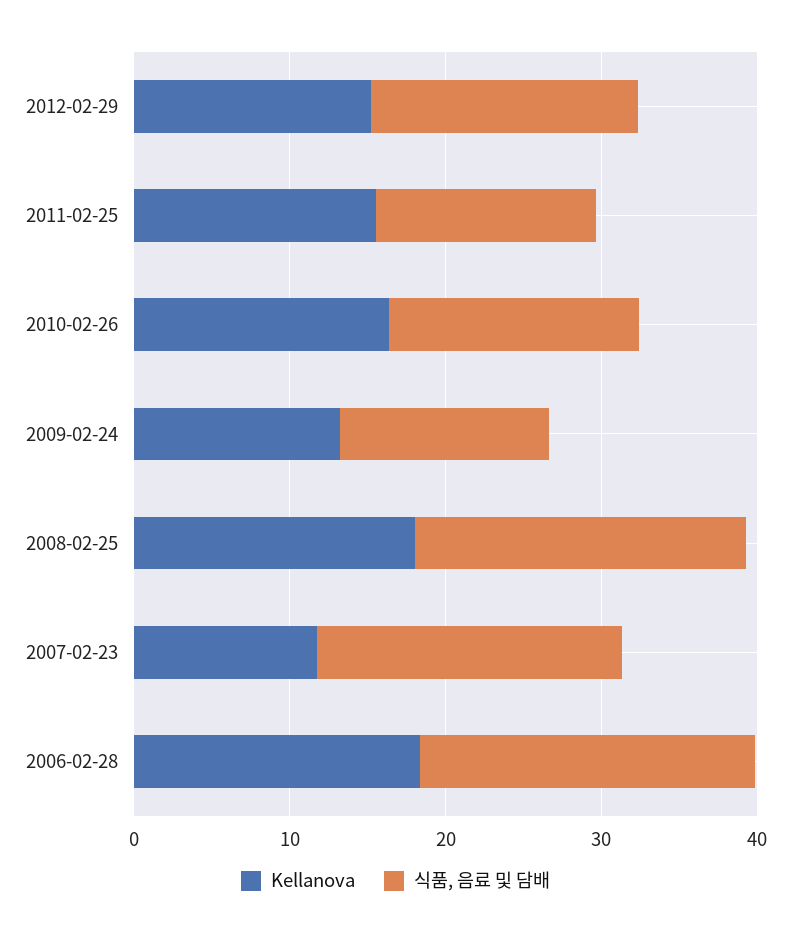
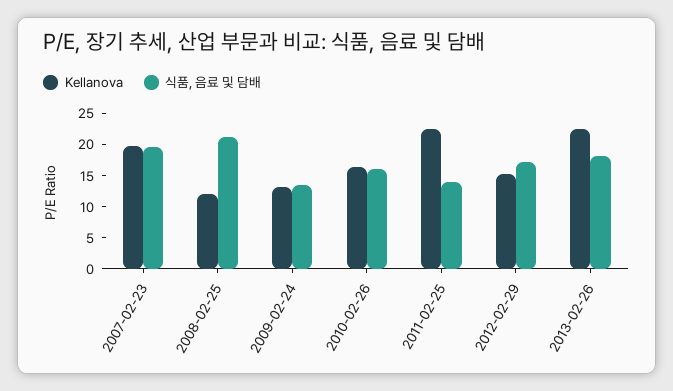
Kellanova, 2011-02-25: 16 -> 22.5
Kellanova, 2008-02-25: 18 -> 12.5
Kellanova, 2007-02-23: 12 -> 20
Kellanova, 2006-02-28: 18 -> none
식품, 음료 및 담배, 2006-02-28: 22 -> none
Kellanova, 2013-02-26: none -> 22.5
식품, 음료 및 담배, 2013-02-26: none -> 17.5

